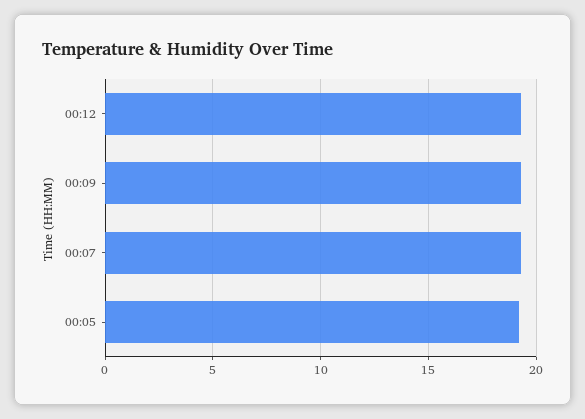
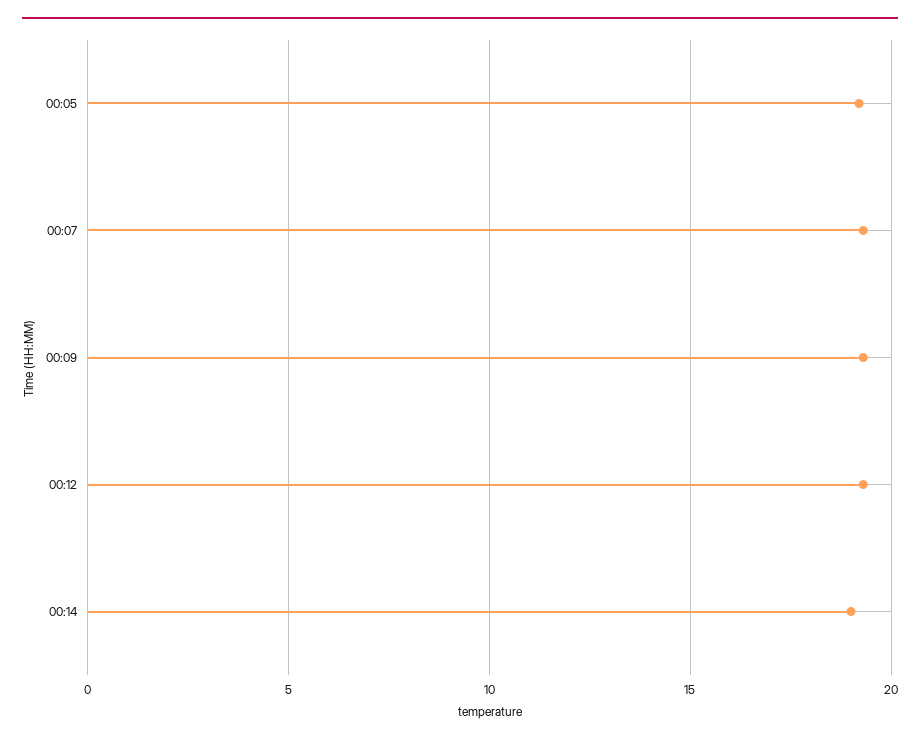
00:14: none -> 19

